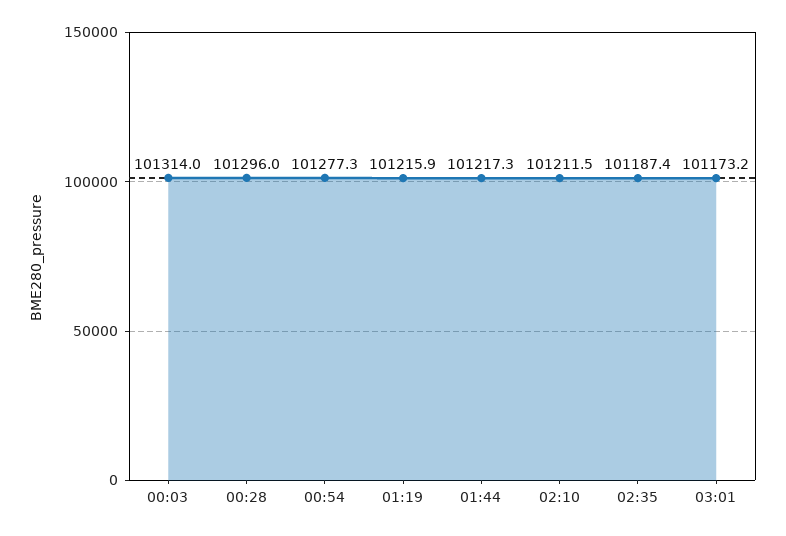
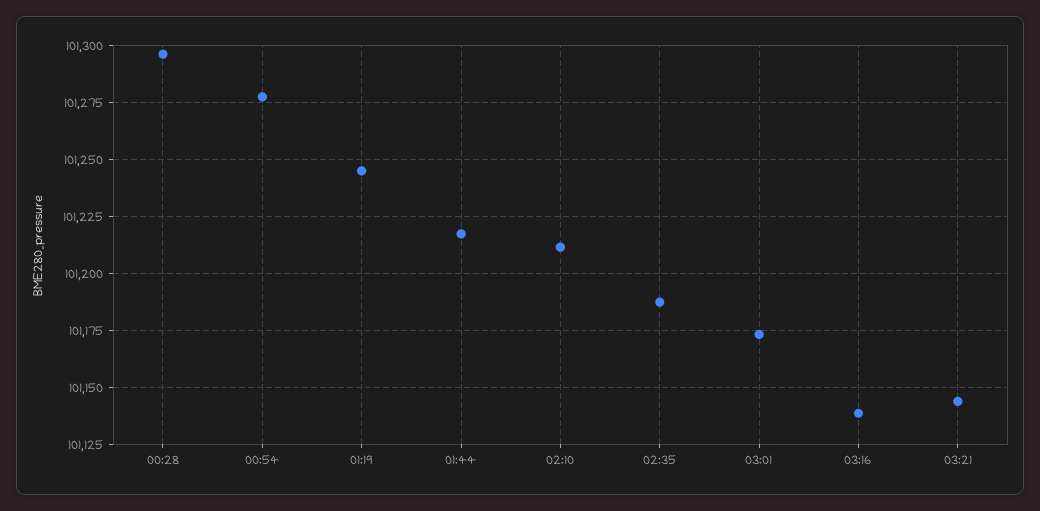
00:03: 101314 -> none
01:19: 101215.9 -> 101245
03:16: none -> 101140
03:21: none -> 101145

